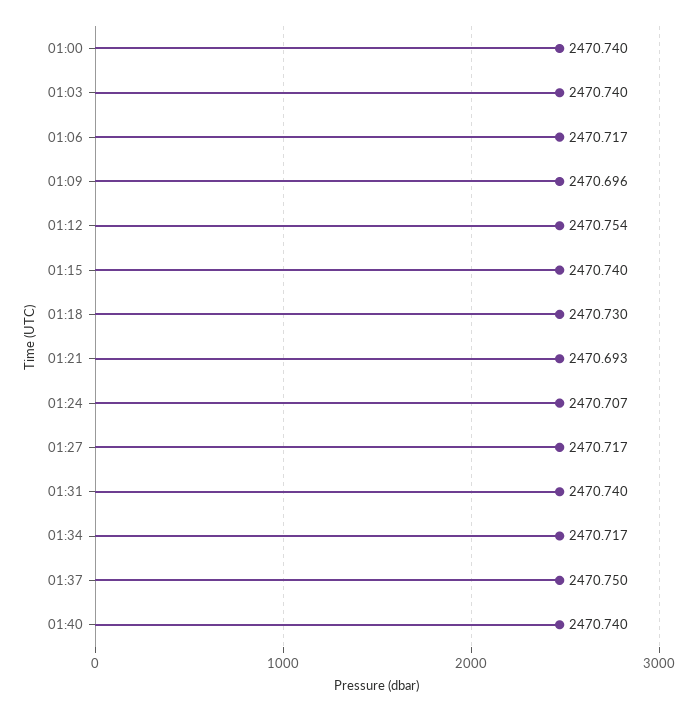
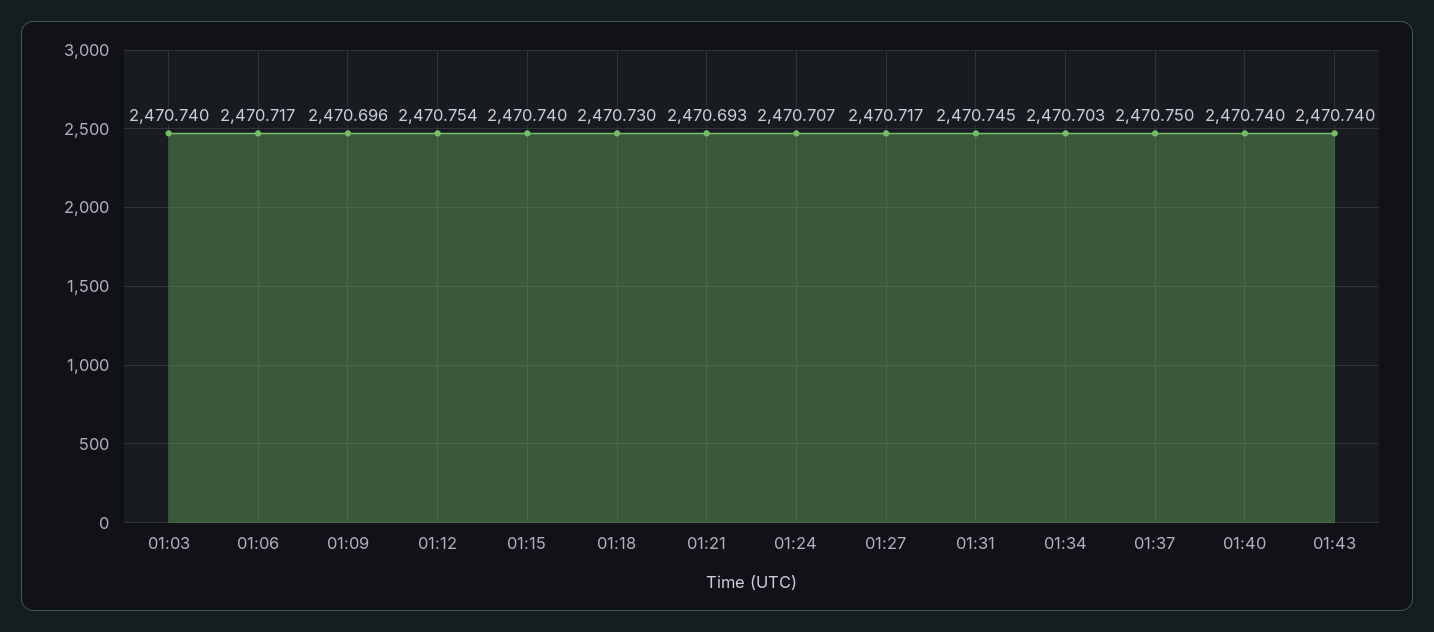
01:00: 2470.74 -> none
01:31: 2470.74 -> 2470.745
01:34: 2470.717 -> 2470.703
01:43: none -> 2470.74

